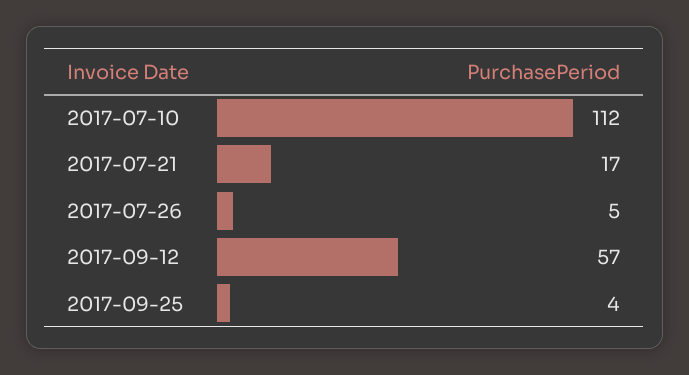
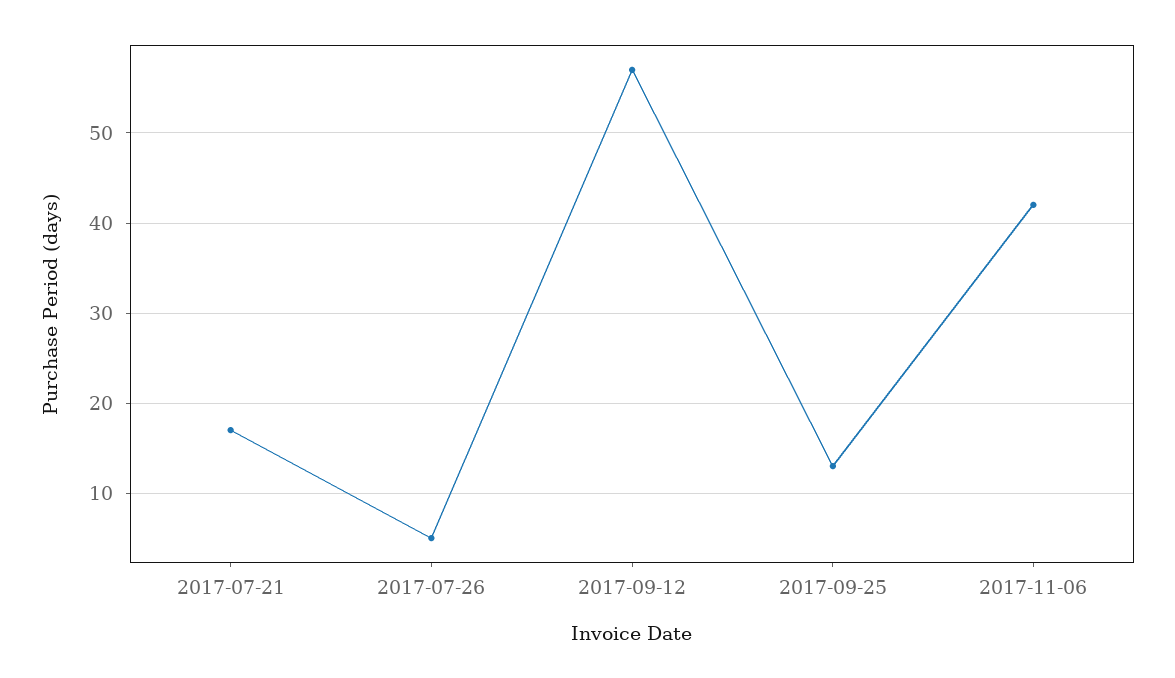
2017-07-10: 112 -> none
2017-09-25: 4 -> 13
2017-11-06: none -> 42

